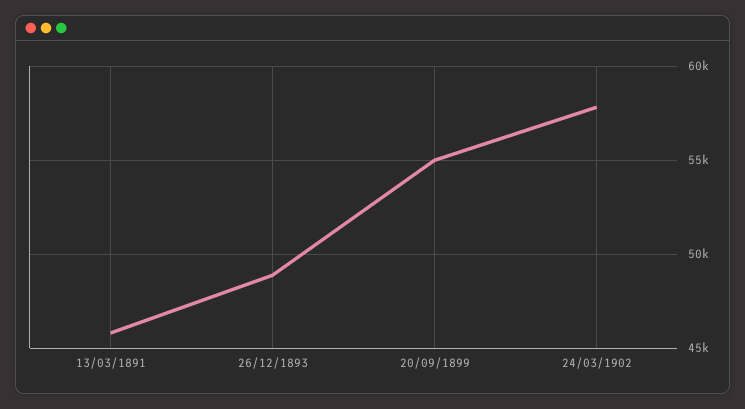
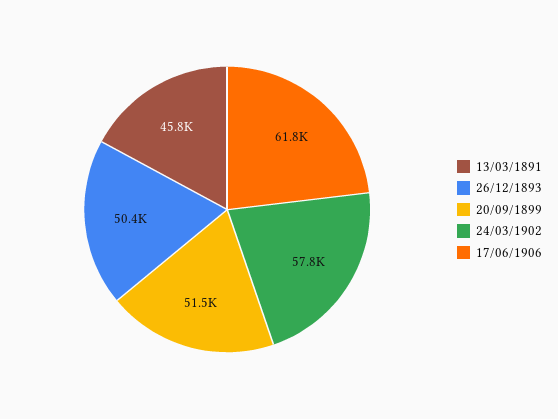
26/12/1893: 49000 -> 50400
20/09/1899: 55000 -> 51500
17/06/1906: none -> 61800

